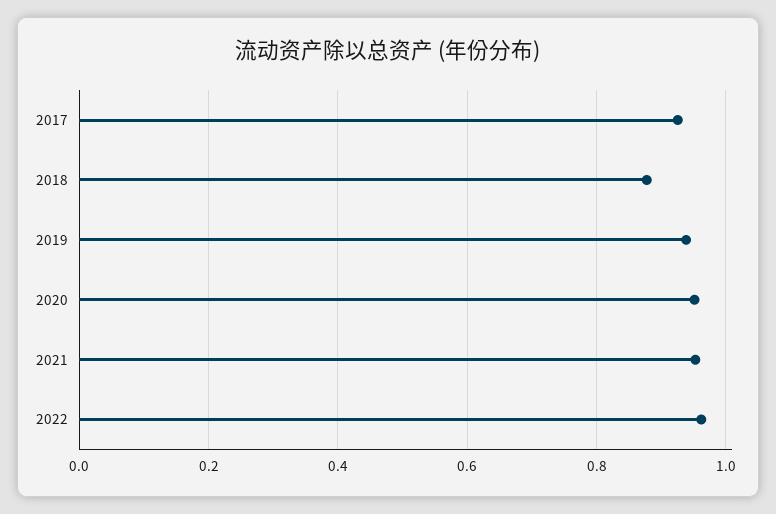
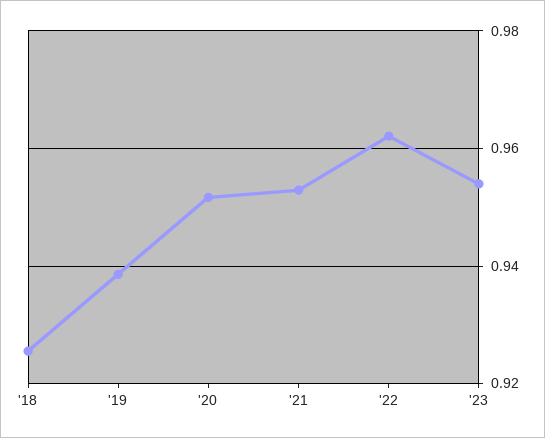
2017: 0.92 -> none
2018: 0.88 -> 0.926
'23: none -> 0.954

